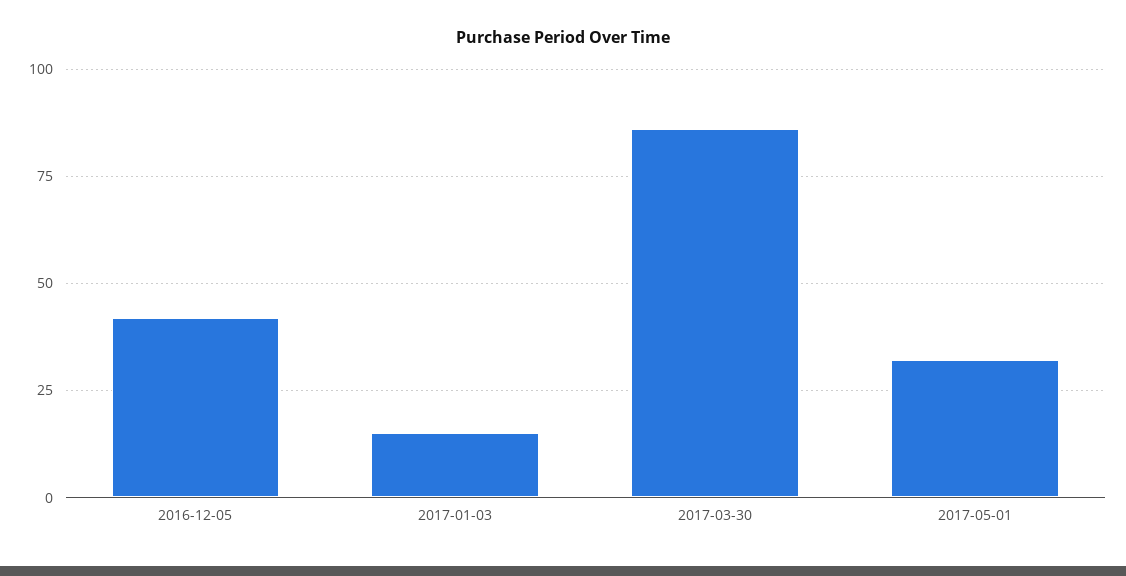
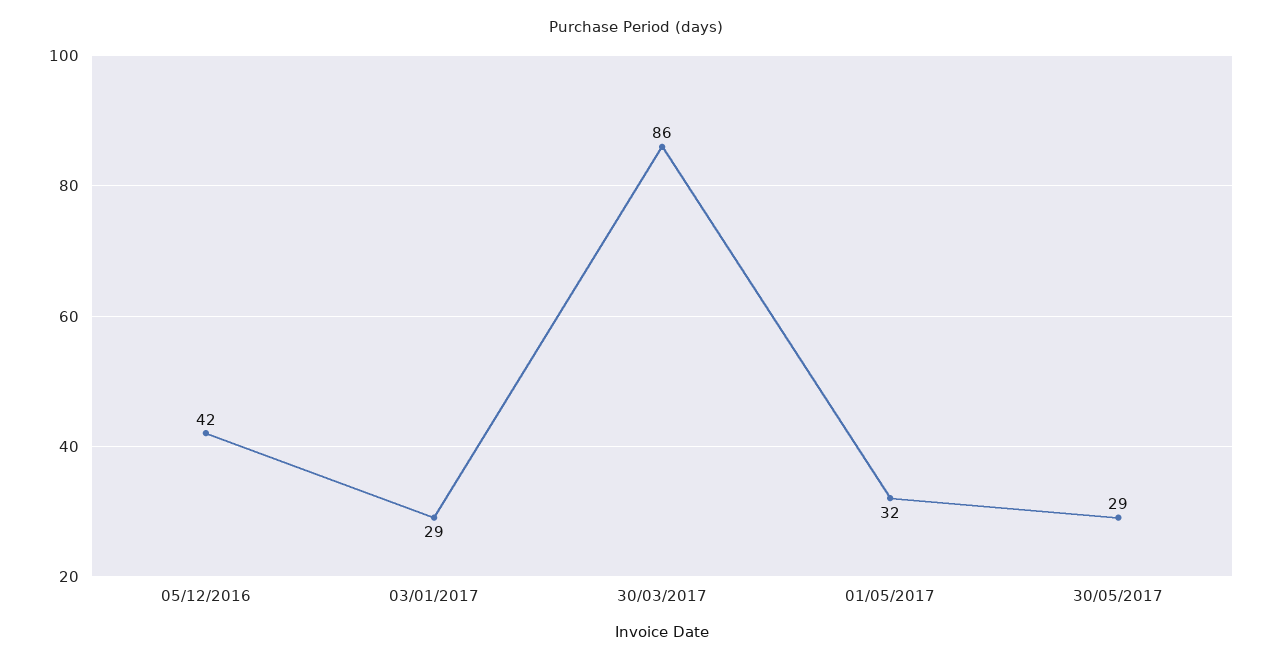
2017-01-03: 15 -> 29
30/05/2017: none -> 29

